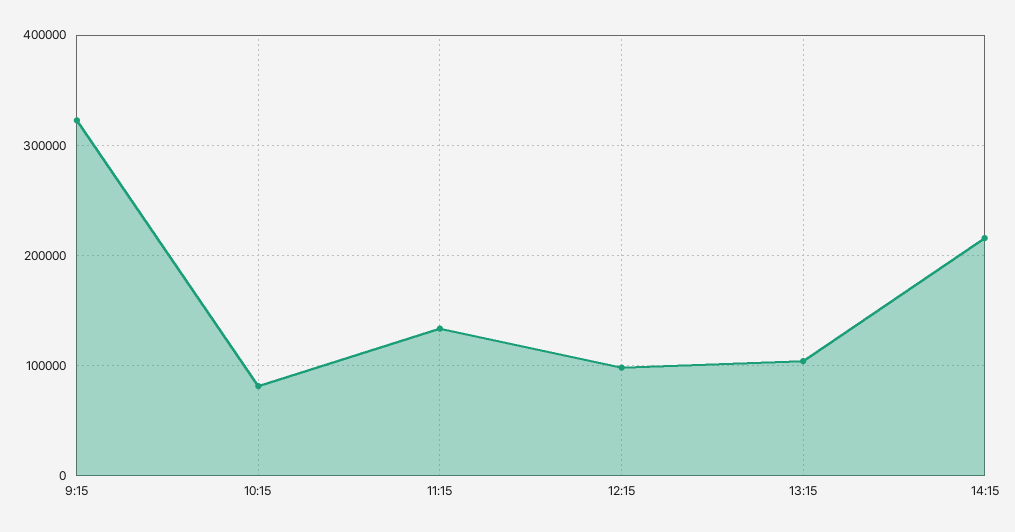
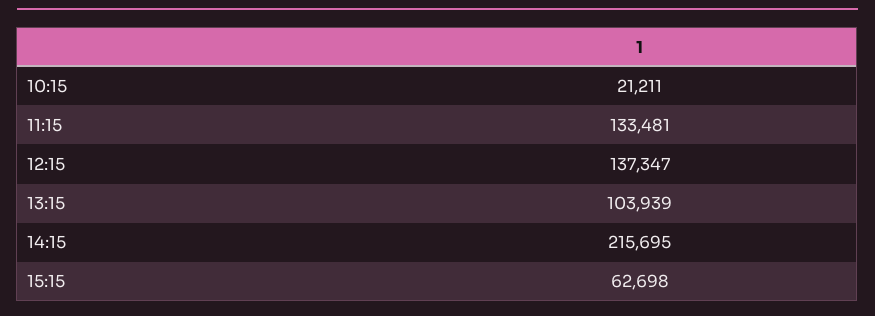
9:15: 320000 -> none
10:15: 80000 -> 21211
12:15: 100000 -> 137347
15:15: none -> 62698

